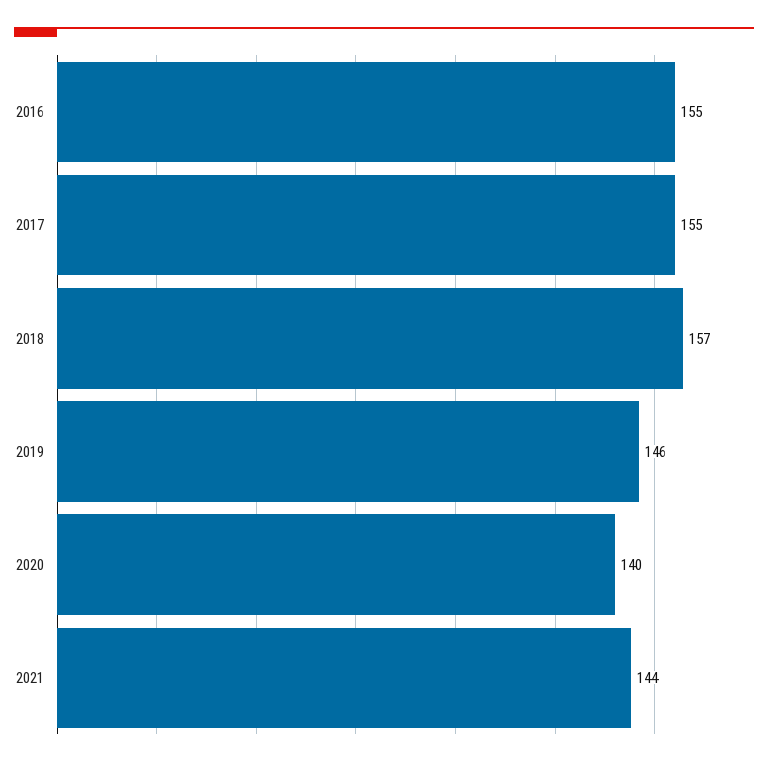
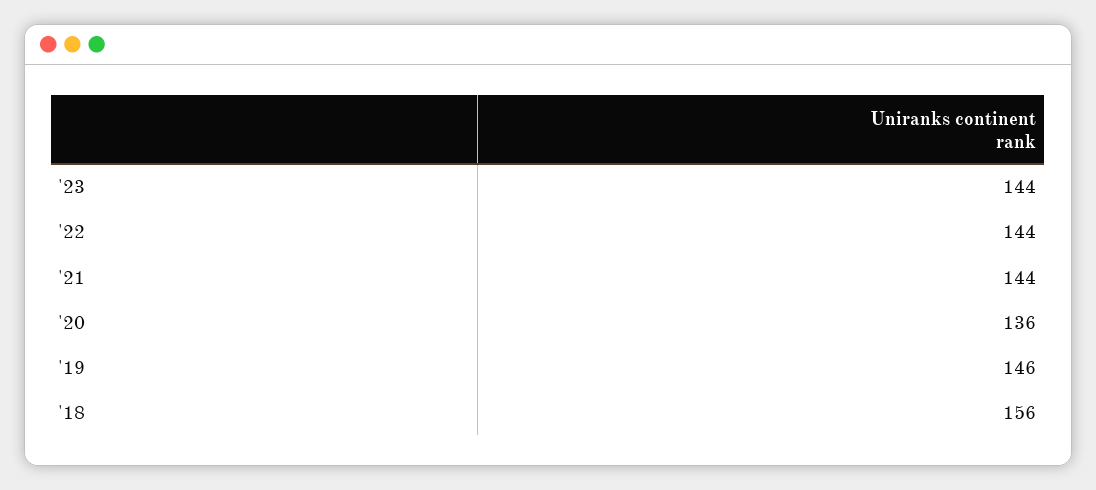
2016: 155 -> none
2017: 155 -> none
2018: 157 -> 156
2020: 140 -> 136
'23: none -> 144
'22: none -> 144

